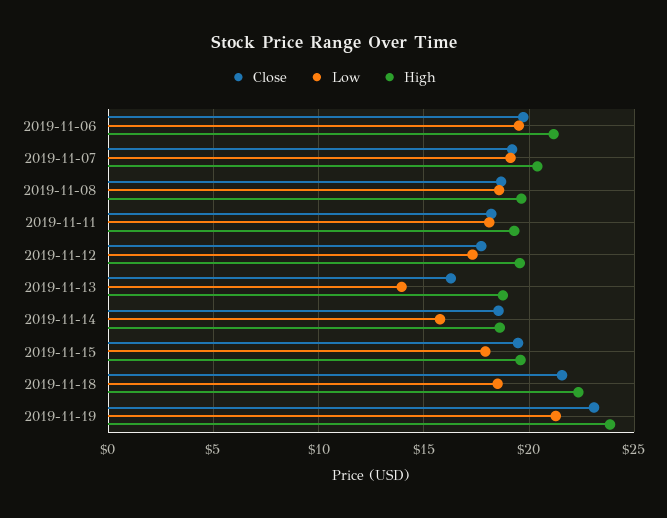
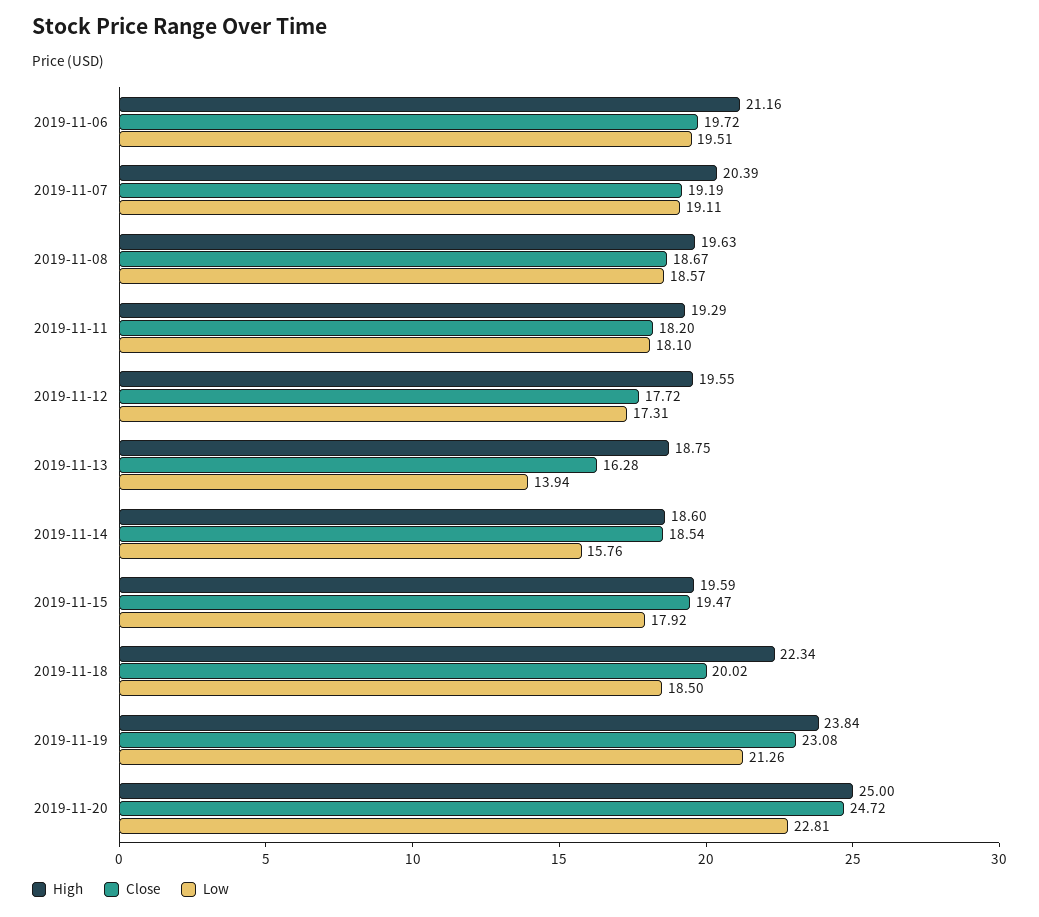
Close, 2019-11-18: 21.5 -> 20.02
High, 2019-11-20: none -> 25
Close, 2019-11-20: none -> 24.72
Low, 2019-11-20: none -> 22.81

